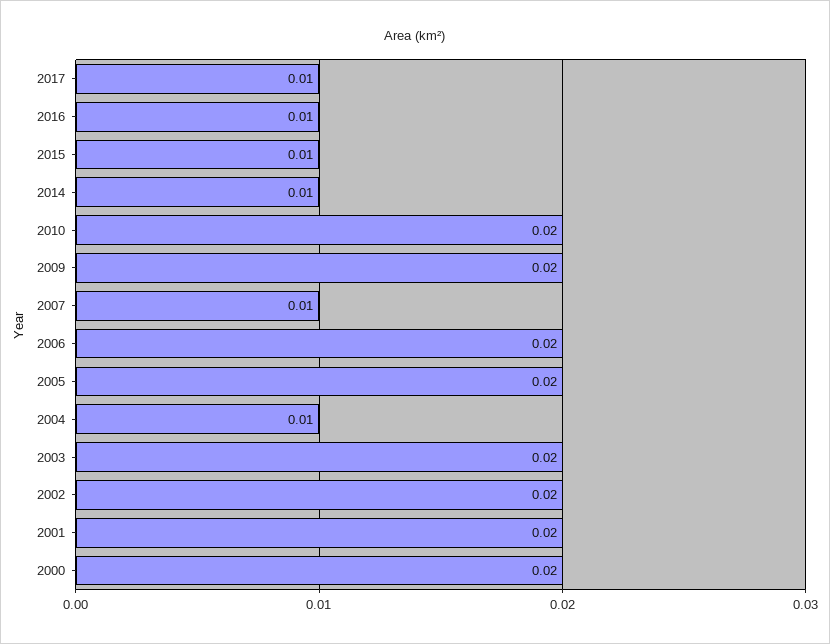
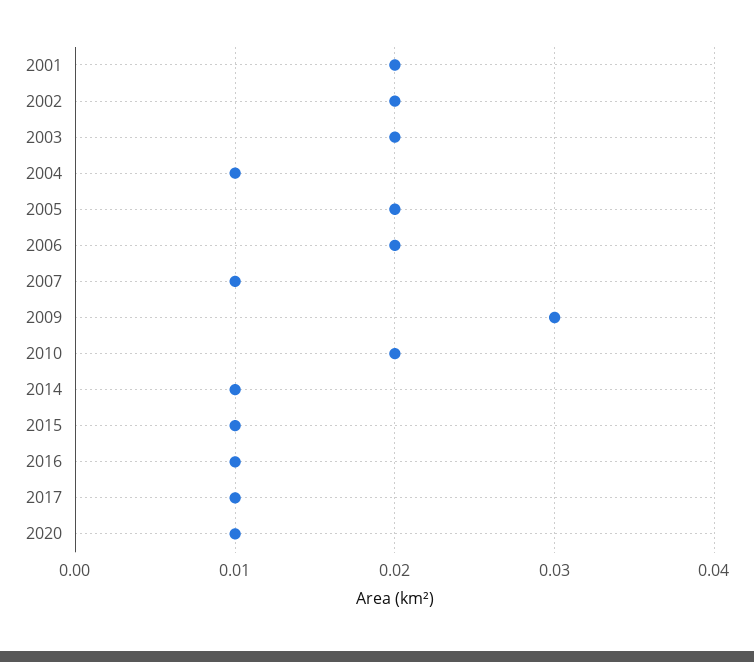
2009: 0.02 -> 0.03
2000: 0.02 -> none
2020: none -> 0.01

